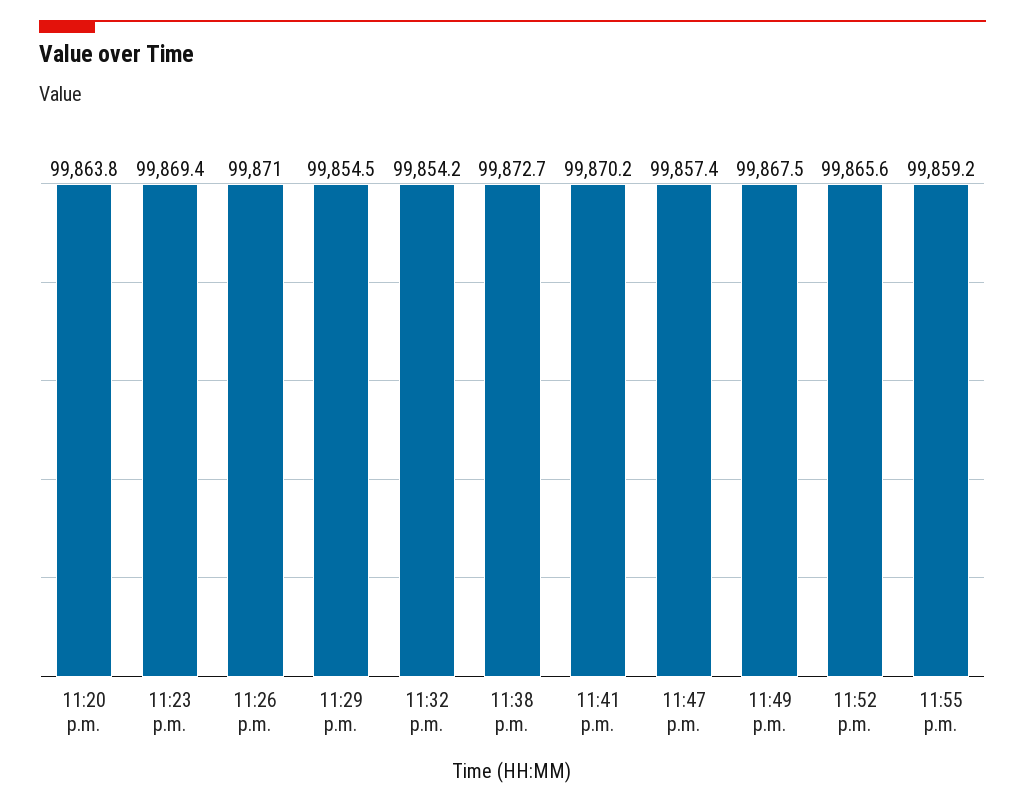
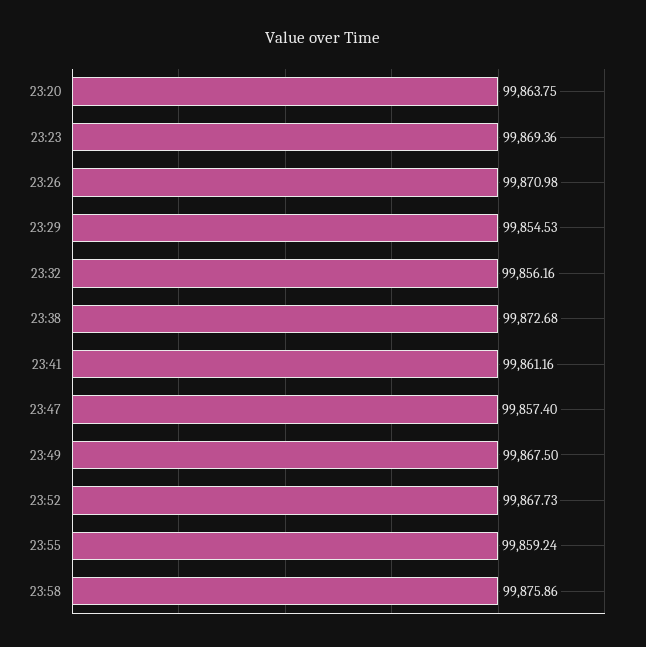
11:32 p.m.: 99854.2 -> 99856.16
11:41 p.m.: 99870.2 -> 99861.16
11:52 p.m.: 99865.6 -> 99867.73
23:58: none -> 99875.86

